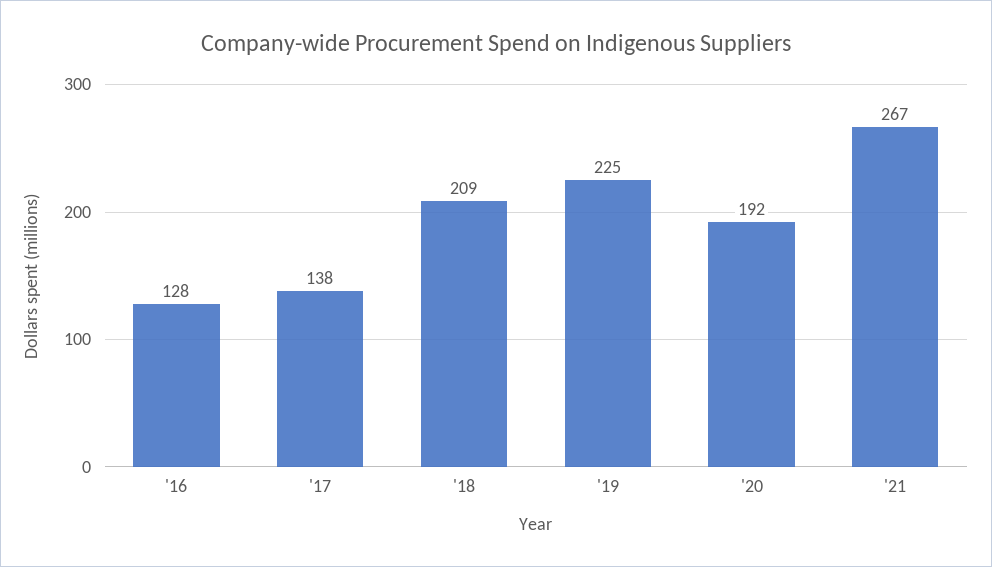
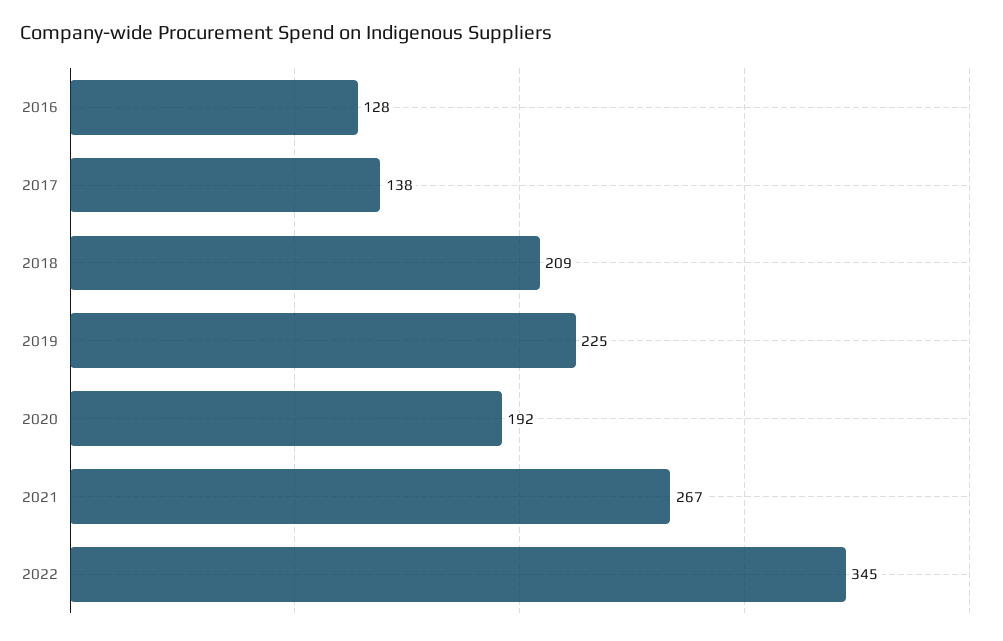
2022: none -> 345

